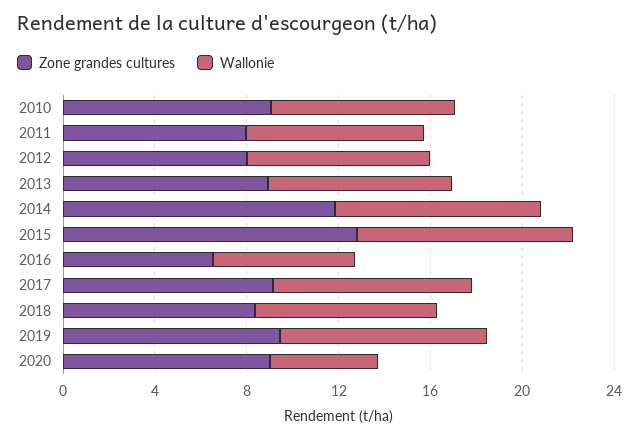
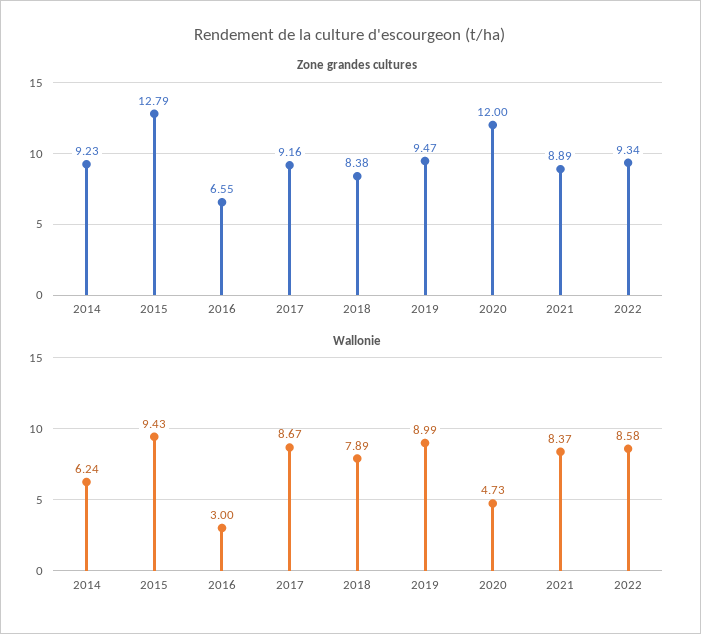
Zone grandes cultures, 2010: 9 -> none
Wallonie, 2010: 8 -> none
Zone grandes cultures, 2011: 8 -> none
Wallonie, 2011: 8 -> none
Zone grandes cultures, 2012: 8 -> none
Wallonie, 2012: 8 -> none
Zone grandes cultures, 2013: 9 -> none
Wallonie, 2013: 8 -> none
Zone grandes cultures, 2014: 12 -> 9.23
Wallonie, 2014: 9 -> 6.24
Wallonie, 2016: 6 -> 3
Zone grandes cultures, 2020: 9 -> 12
Zone grandes cultures, 2021: none -> 8.89
Zone grandes cultures, 2022: none -> 9.34
Wallonie, 2021: none -> 8.37
Wallonie, 2022: none -> 8.58

